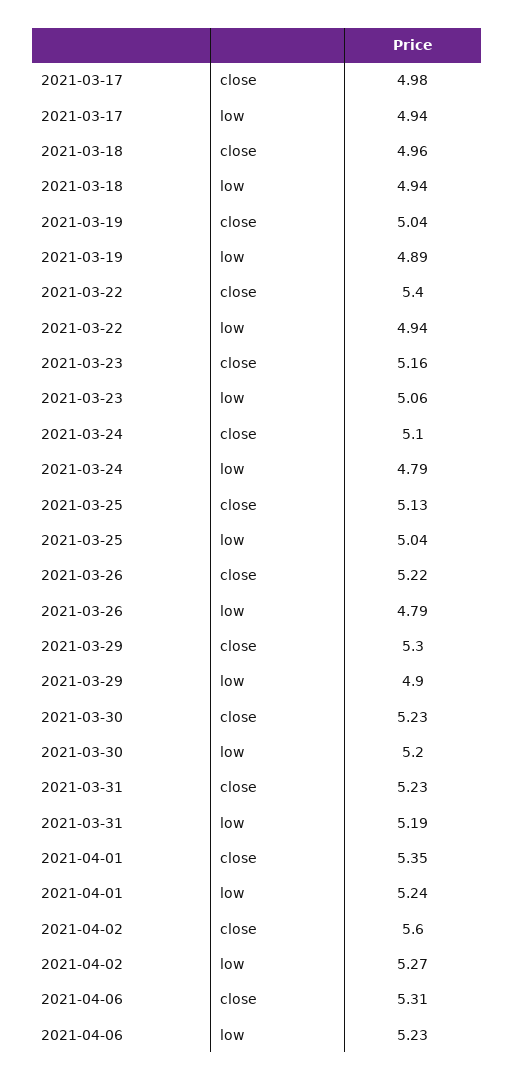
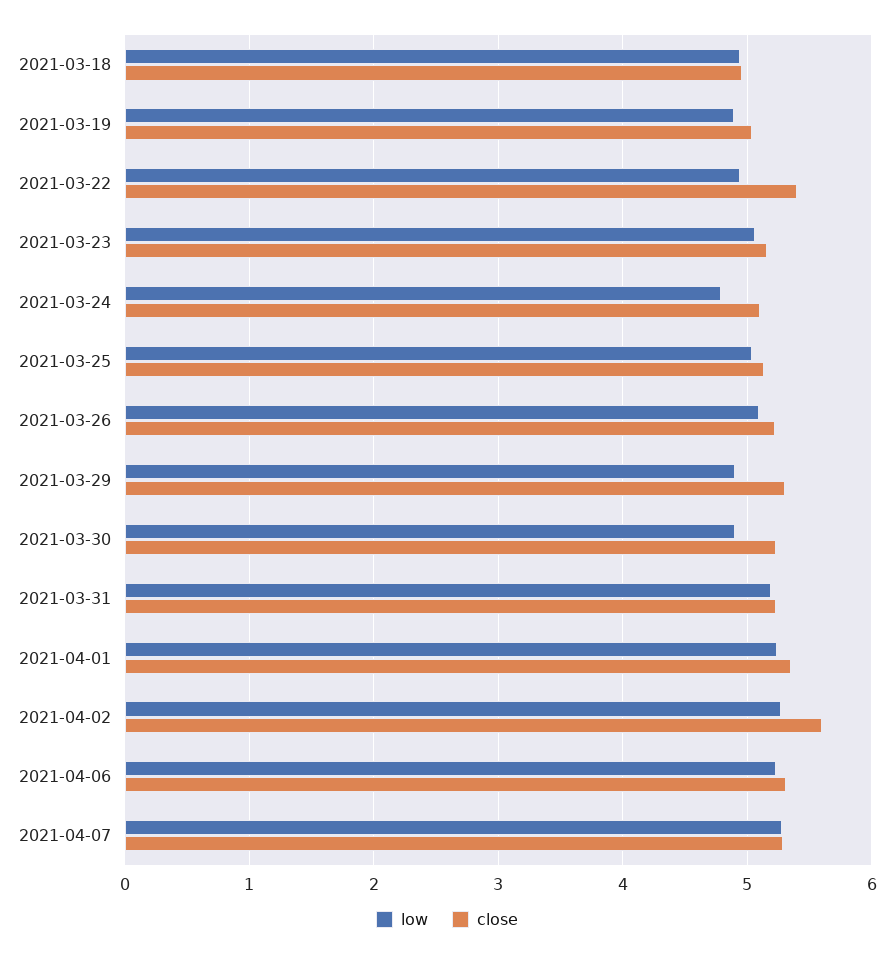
close, 2021-03-17: 4.98 -> none
low, 2021-03-17: 4.94 -> none
low, 2021-03-26: 4.79 -> 5.1
low, 2021-03-30: 5.2 -> 4.9
low, 2021-04-07: none -> 5.3
close, 2021-04-07: none -> 5.3

